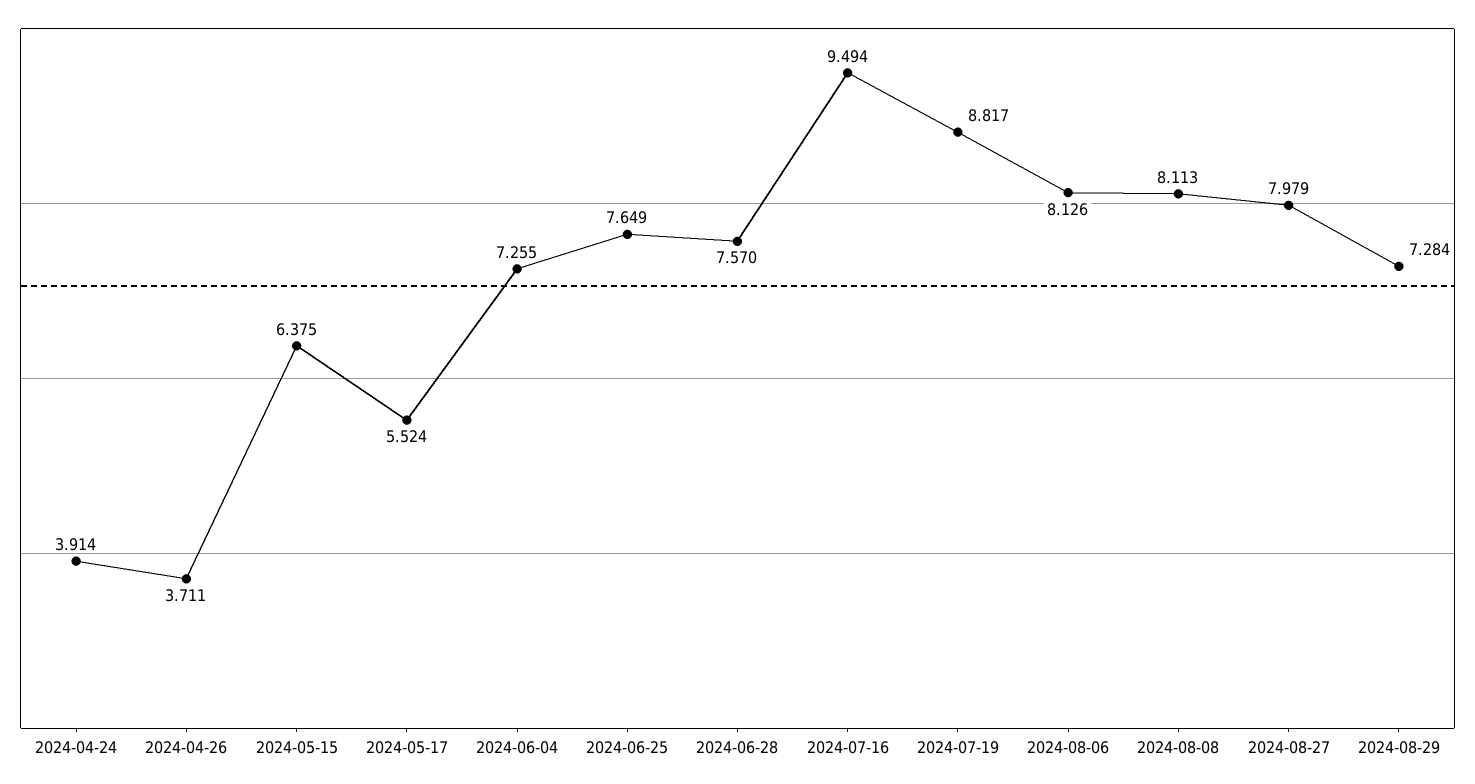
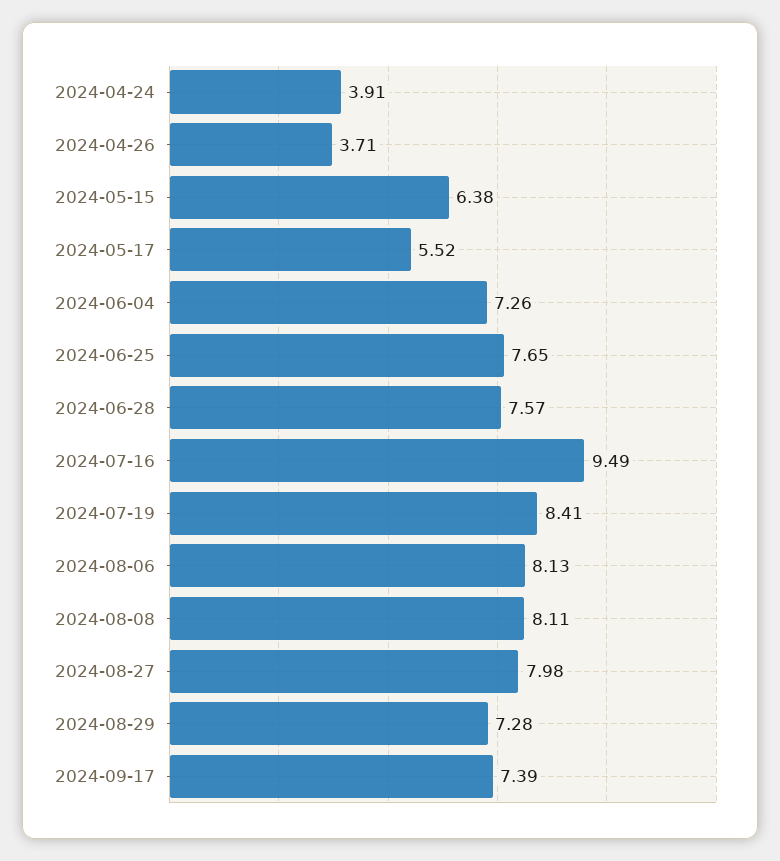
2024-07-19: 8.817 -> 8.41
2024-09-17: none -> 7.39

